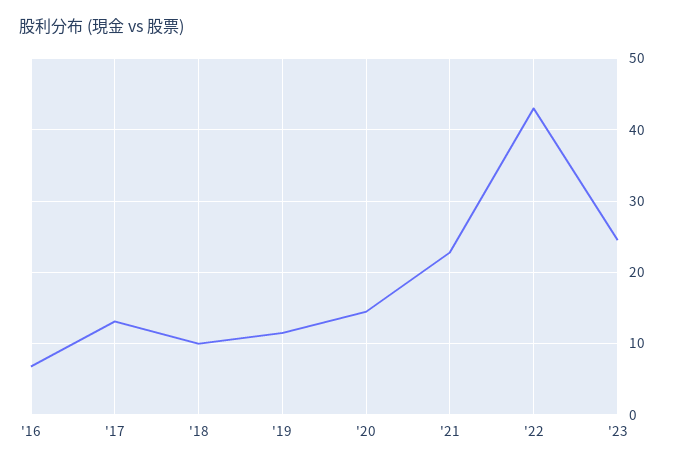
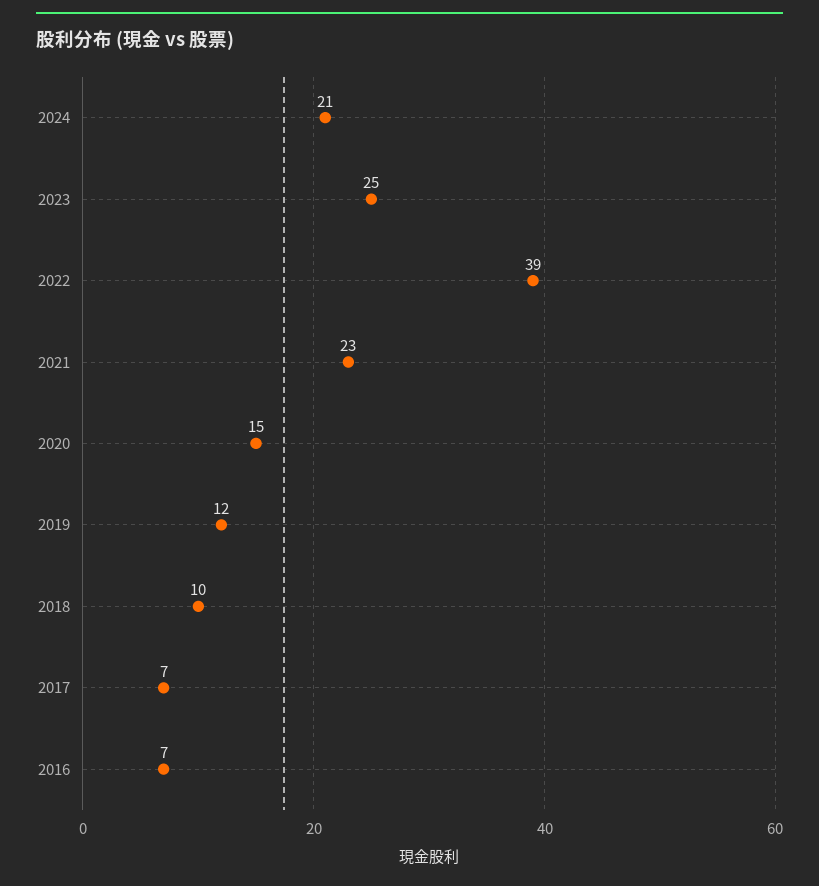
'17: 13 -> 7
'22: 43 -> 39
2024: none -> 21

